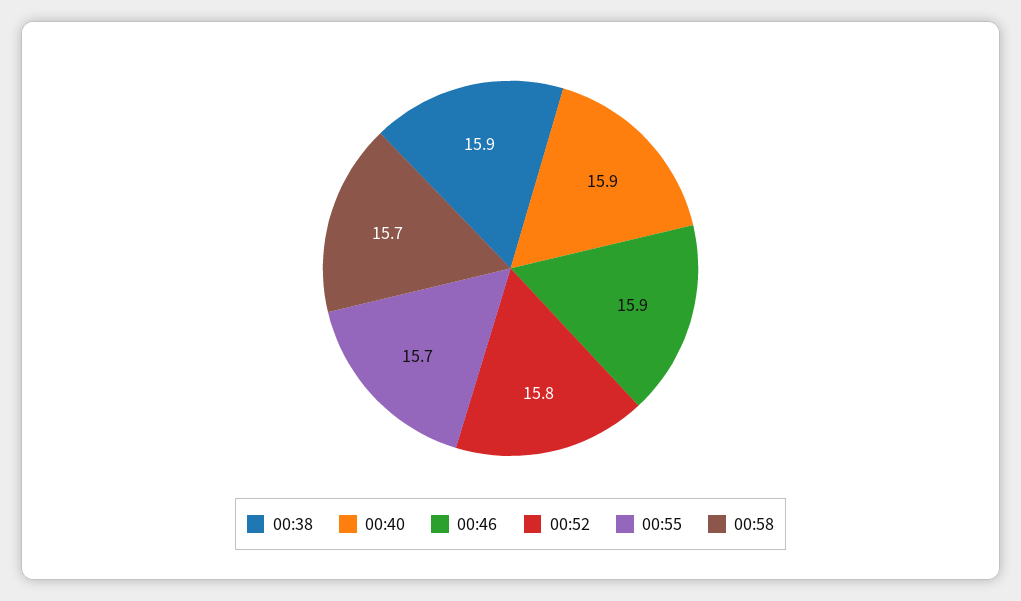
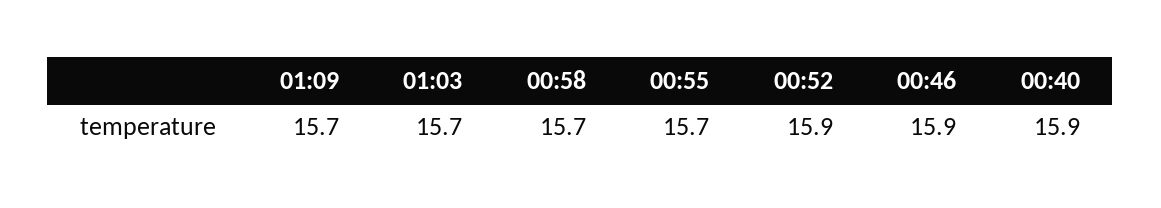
00:38: 15.9 -> none
00:52: 15.8 -> 15.9
01:09: none -> 15.7
01:03: none -> 15.7

